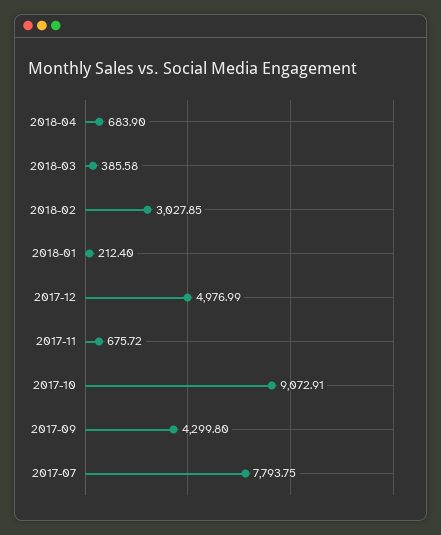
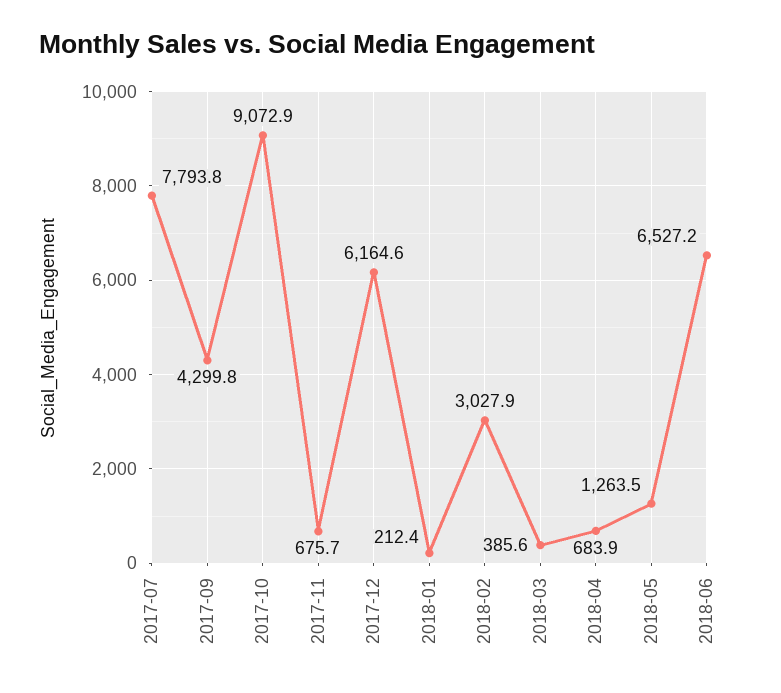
2017-12: 4976.99 -> 6164.6
2018-05: none -> 1263.5
2018-06: none -> 6527.2

